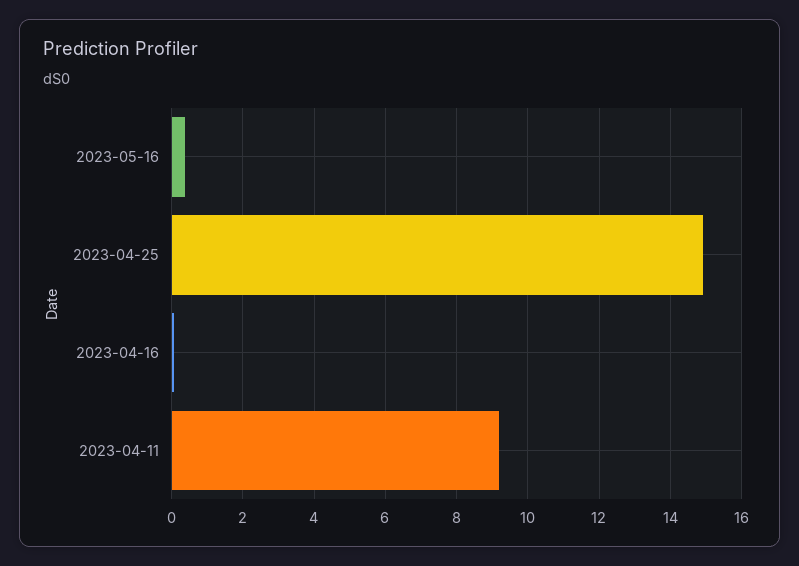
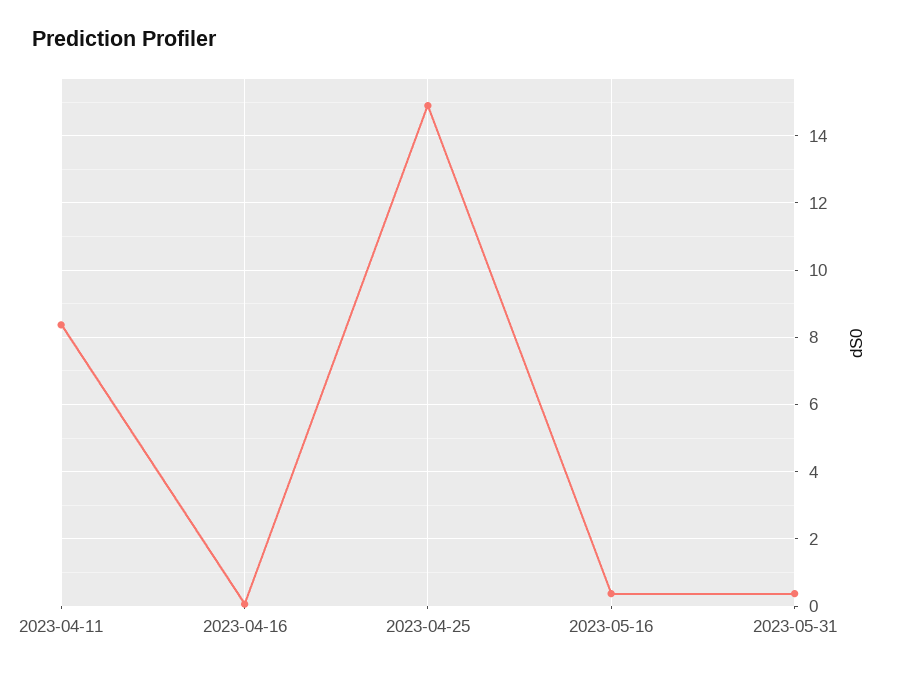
2023-04-11: 9.2 -> 8.4
2023-05-31: none -> 0.4

